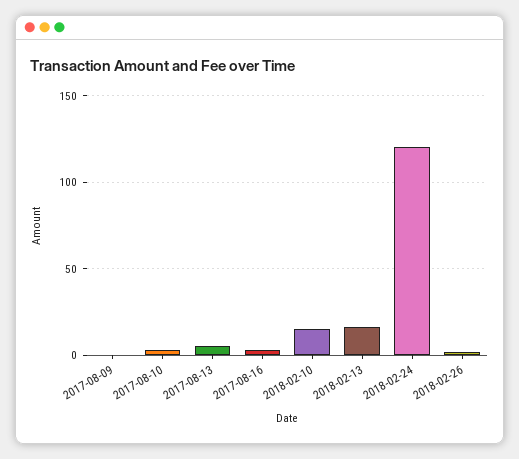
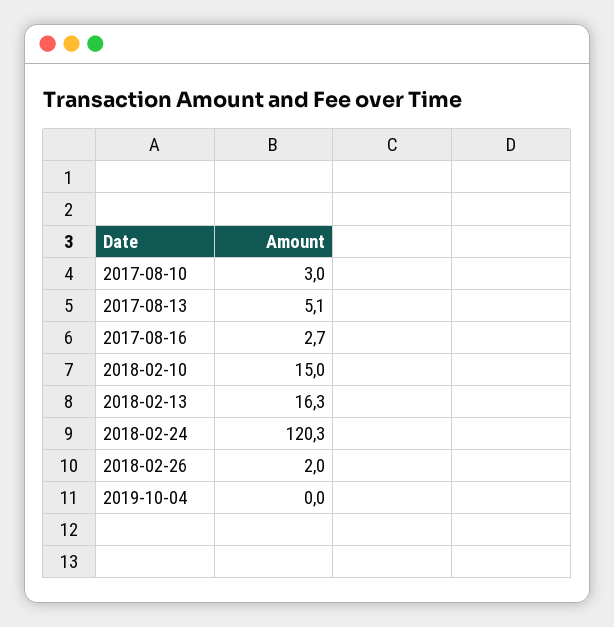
2017-08-09: 0 -> none
2019-10-04: none -> 0

